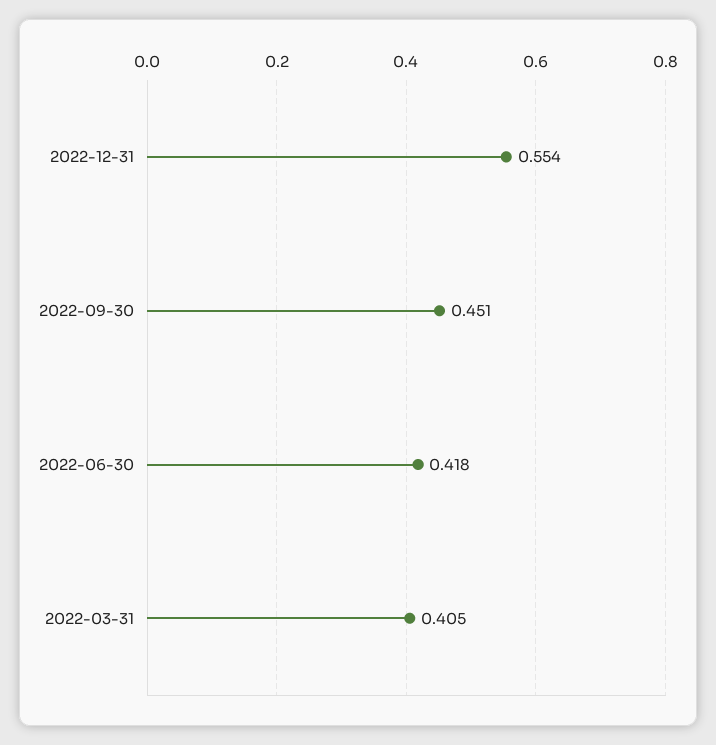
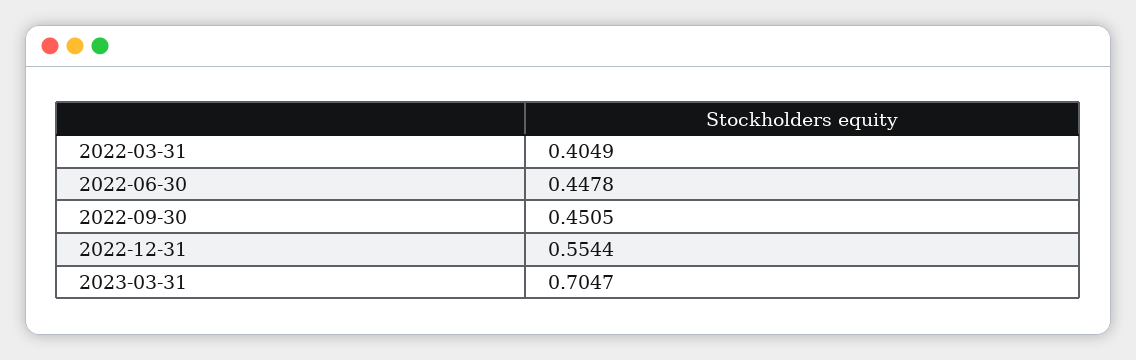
2022-06-30: 0.418 -> 0.4478
2023-03-31: none -> 0.7047

